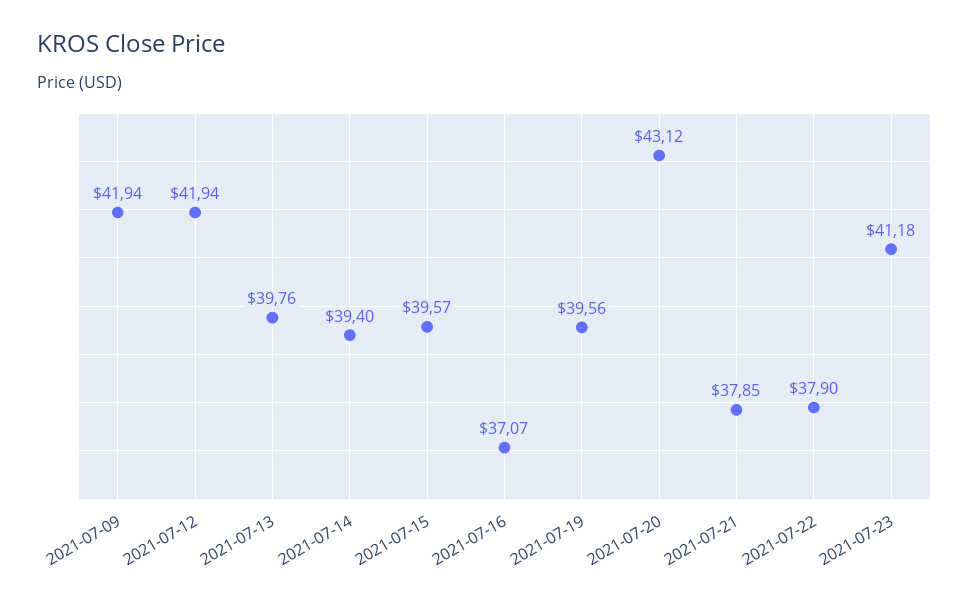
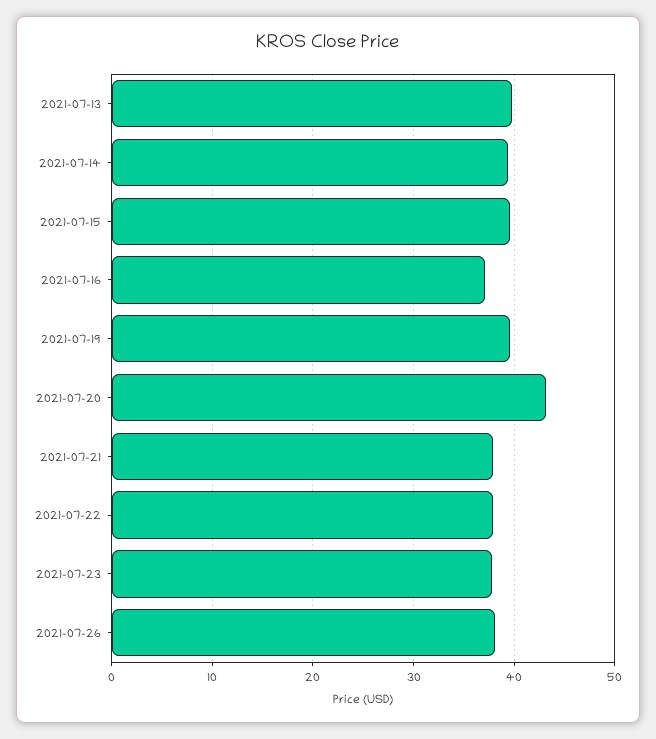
2021-07-09: 41.94 -> none
2021-07-12: 41.94 -> none
2021-07-23: 41.18 -> 38
2021-07-26: none -> 38

